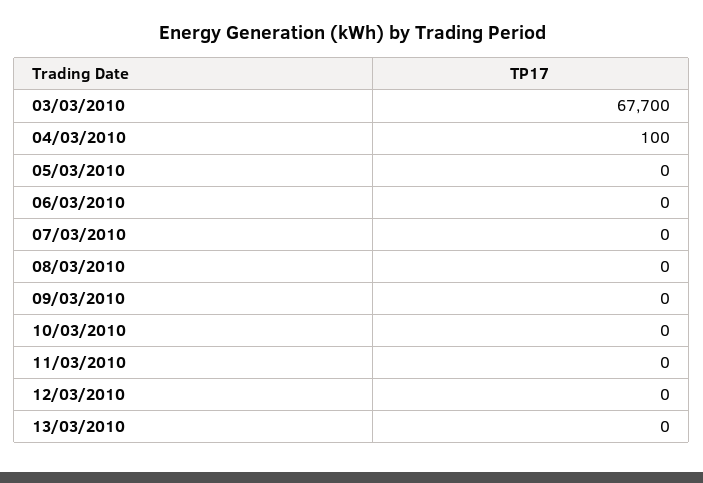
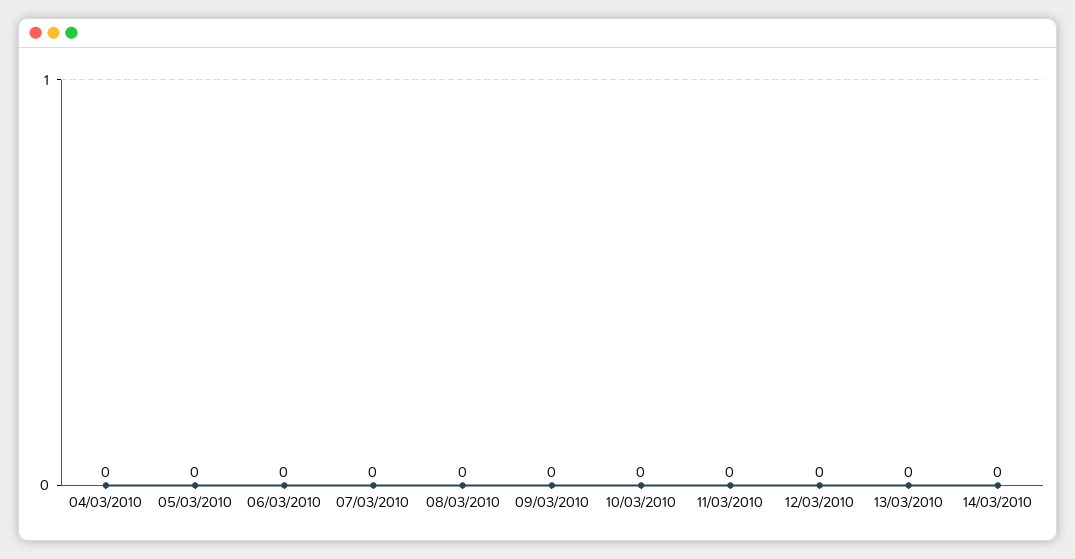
03/03/2010: 67700 -> none
04/03/2010: 100 -> 0
14/03/2010: none -> 0

